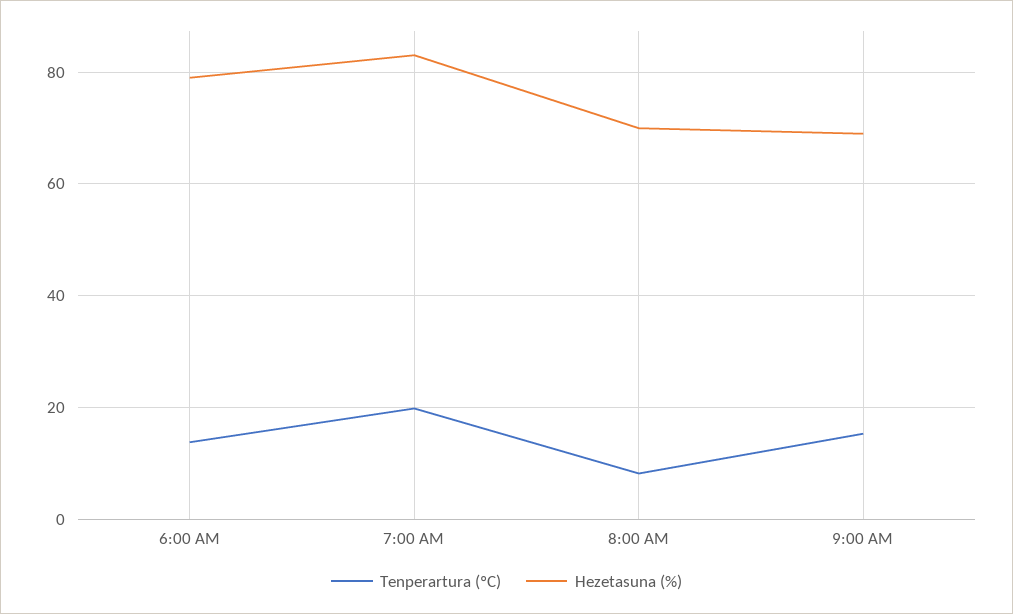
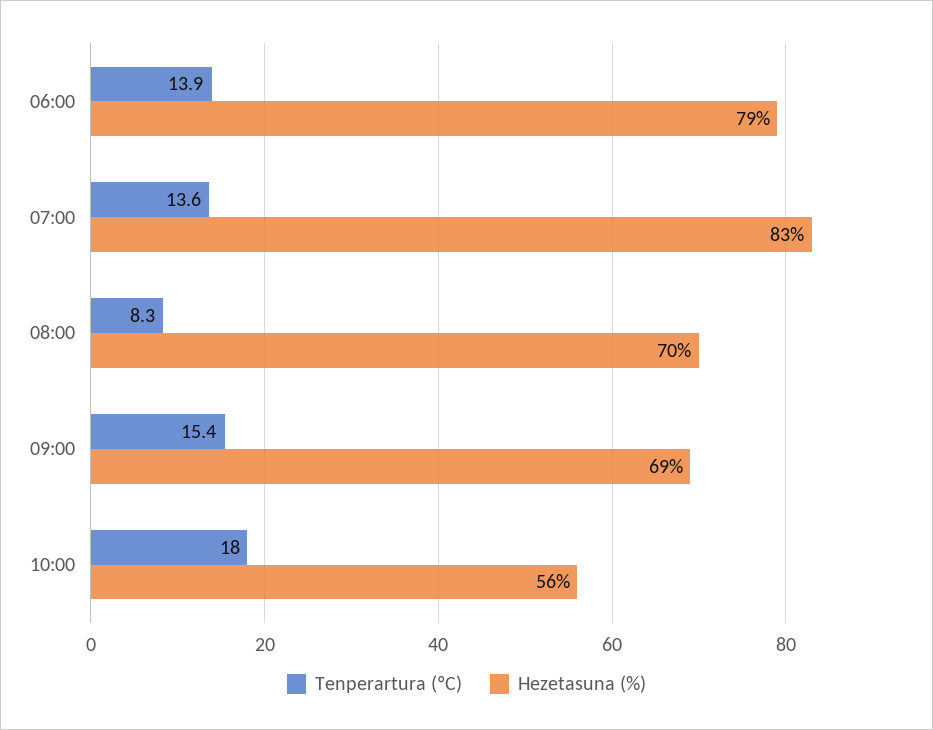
Tenperartura (ºC), 7:00 AM: 20 -> 13.6
Tenperartura (ºC), 10:00: none -> 18
Hezetasuna (%), 10:00: none -> 56

